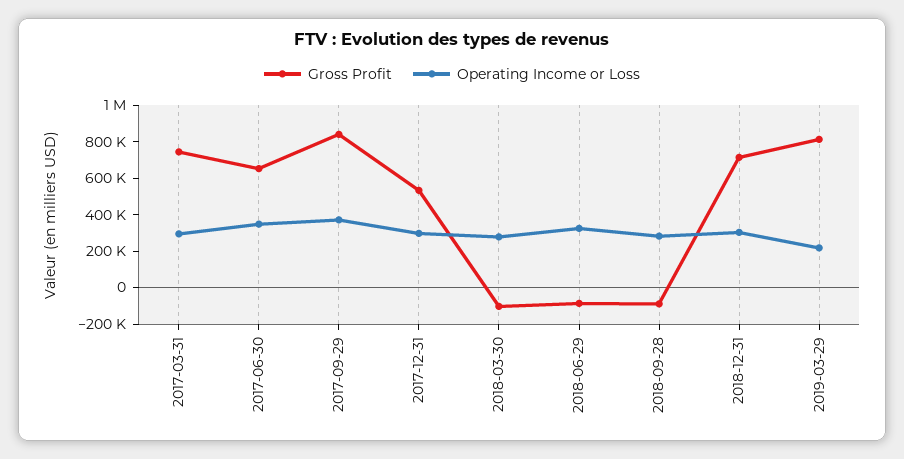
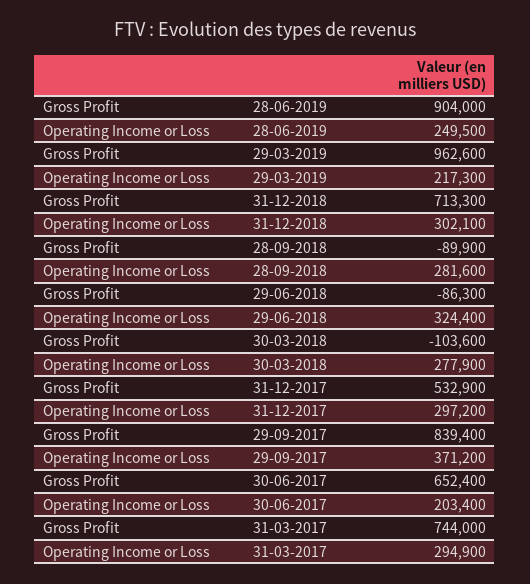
Operating Income or Loss, 2017-06-30: 350000 -> 203400
Gross Profit, 2019-03-29: 800000 -> 962600
Gross Profit, 28-06-2019: none -> 904000
Operating Income or Loss, 28-06-2019: none -> 249500

